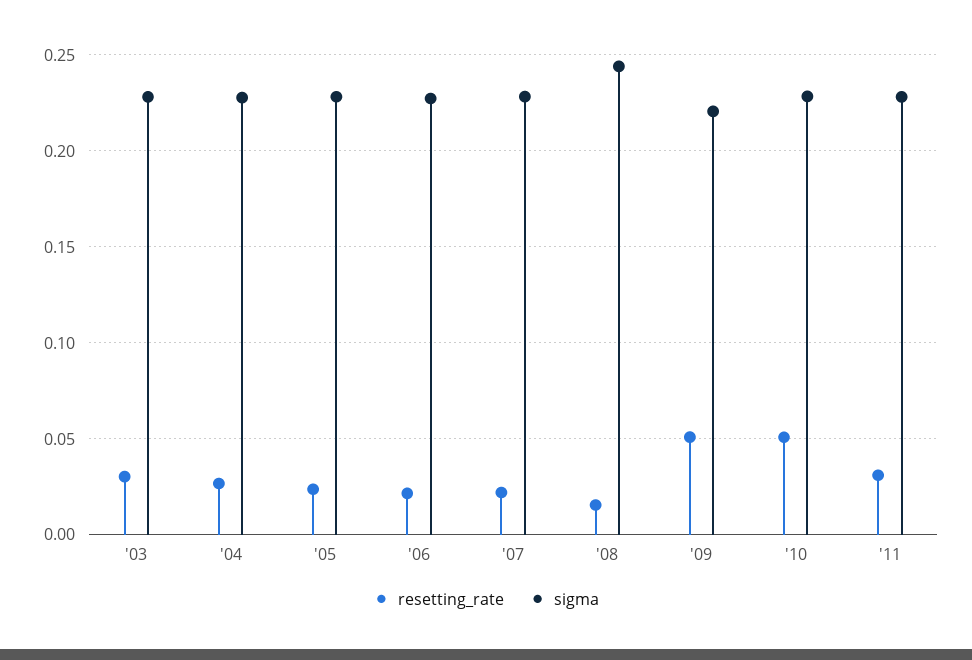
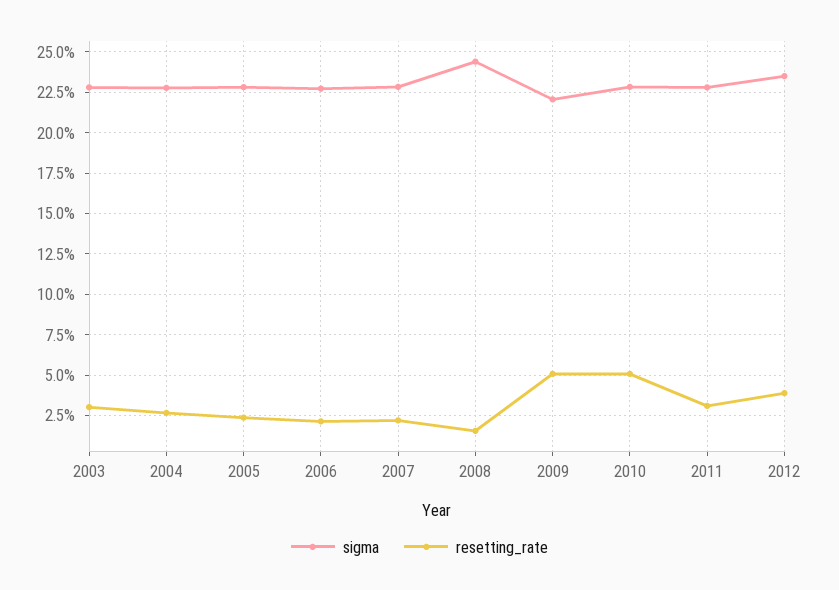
sigma, 2012: none -> 0.235
resetting_rate, 2012: none -> 0.04

